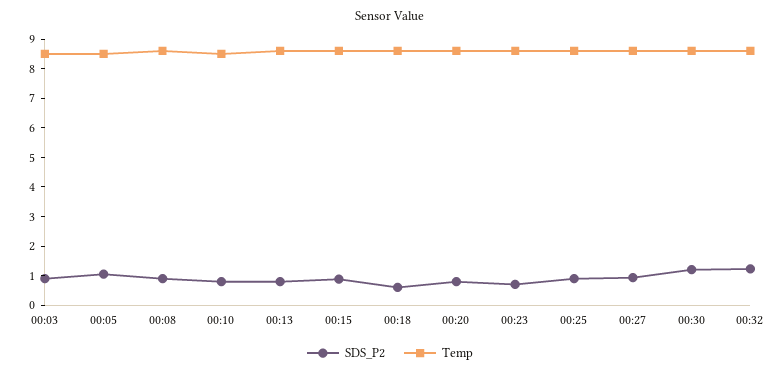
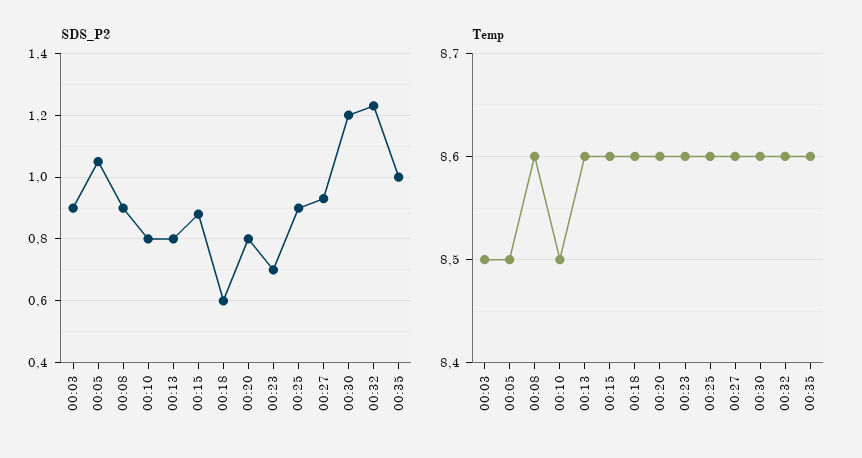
SDS_P2, 00:35: none -> 1
Temp, 00:35: none -> 8.6

